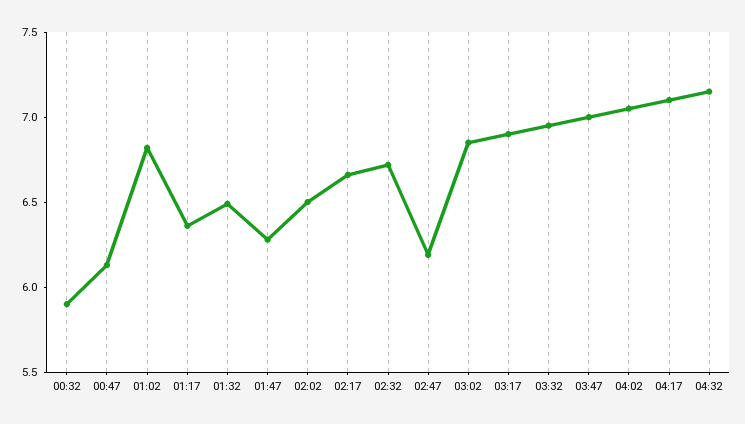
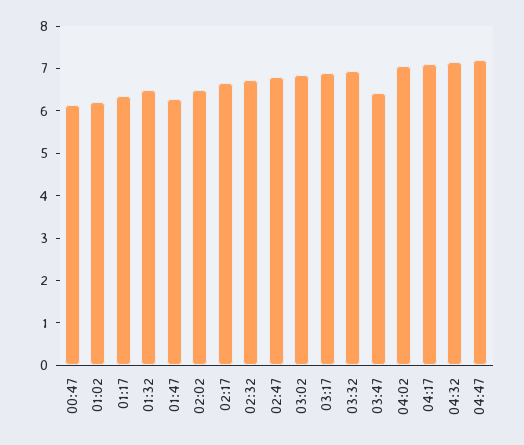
00:32: 5.9 -> none
01:02: 6.8 -> 6.2
02:47: 6.2 -> 6.8
03:47: 7 -> 6.4
04:47: none -> 7.2

